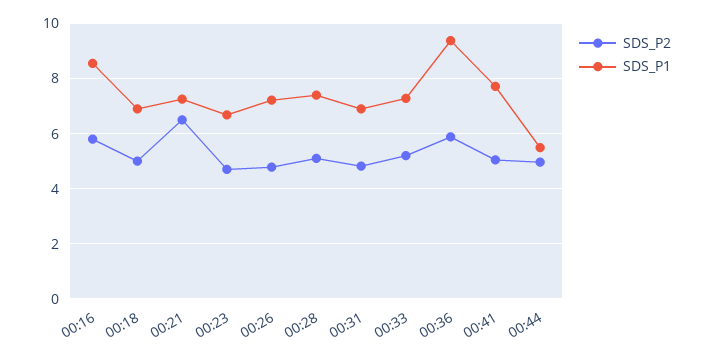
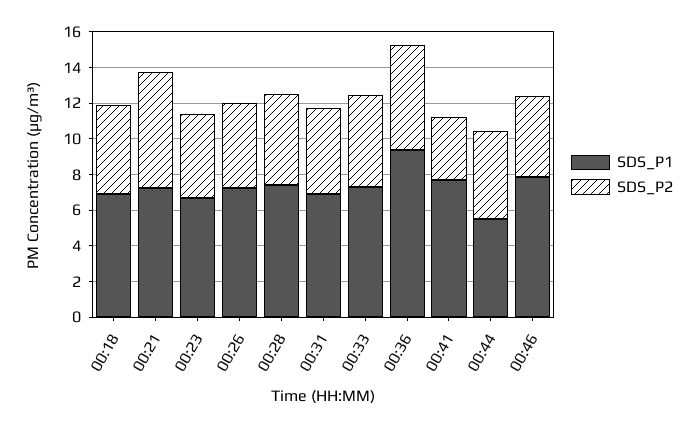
SDS_P2, 00:16: 5.75 -> none
SDS_P1, 00:16: 8.5 -> none
SDS_P2, 00:41: 5 -> 3.5
SDS_P1, 00:46: none -> 8
SDS_P2, 00:46: none -> 4.5

